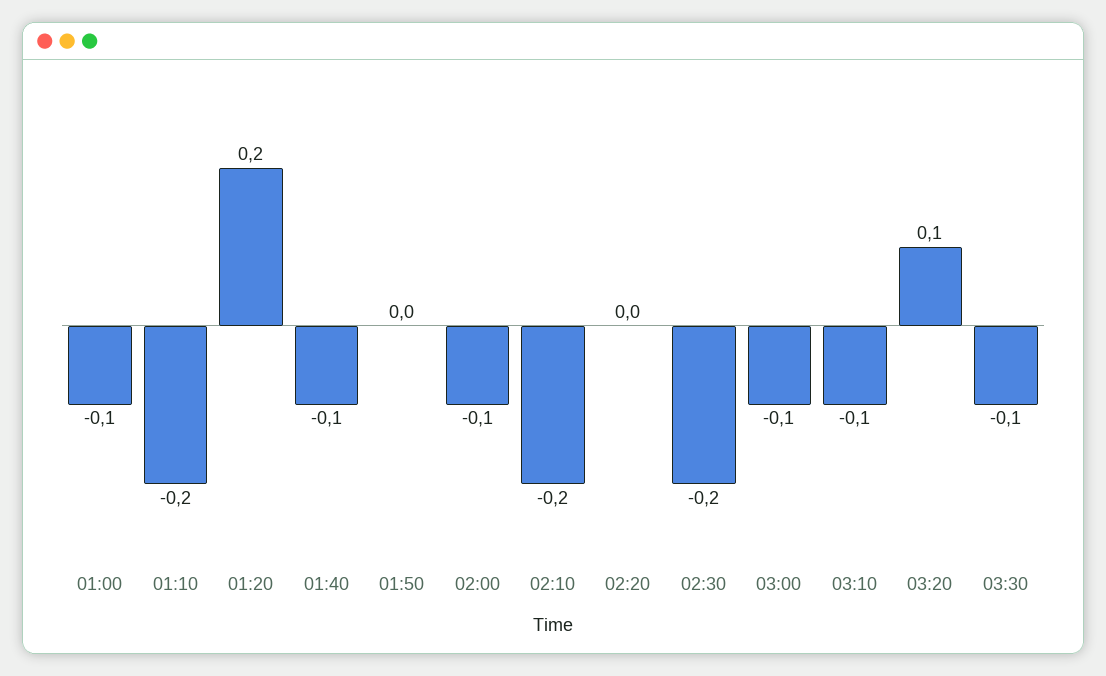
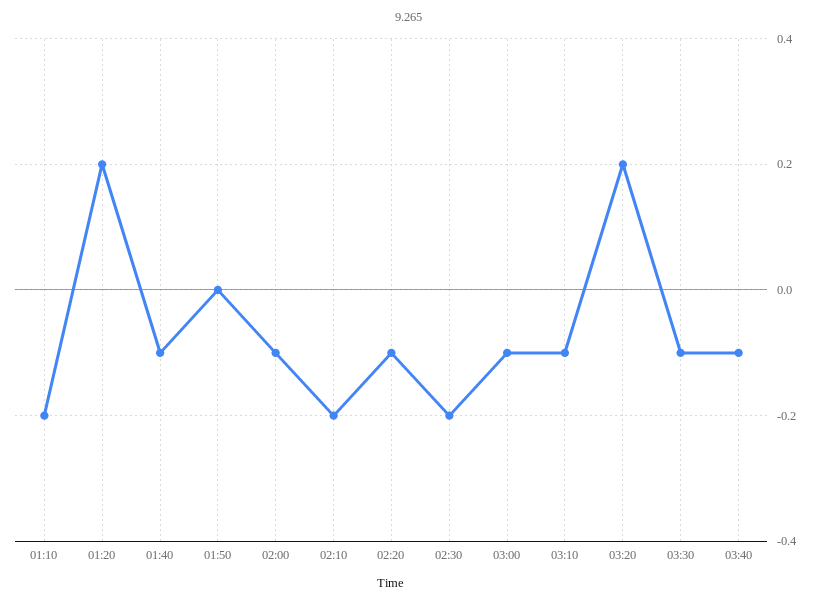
01:00: -0.1 -> none
02:20: 0 -> -0.1
03:20: 0.1 -> 0.2
03:40: none -> -0.1

